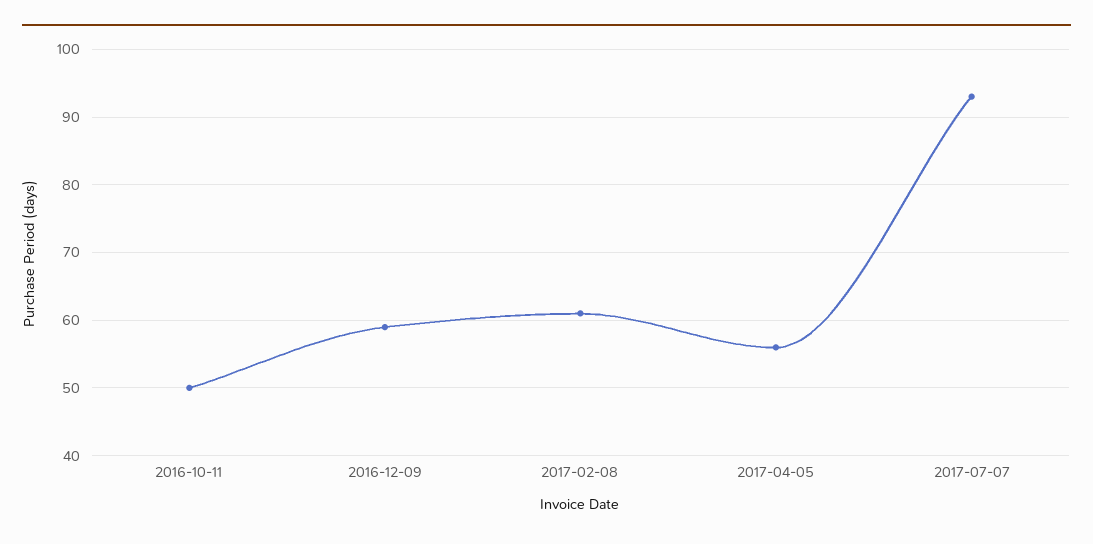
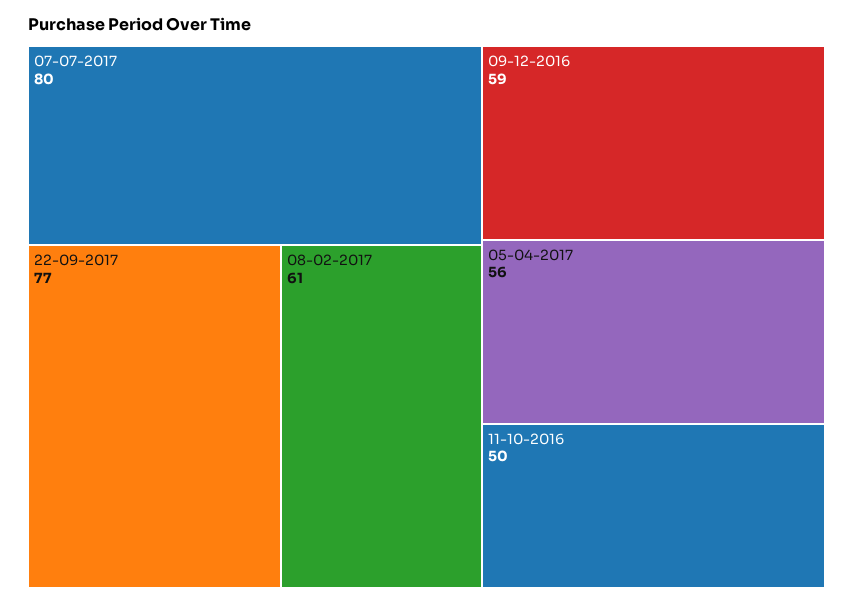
2017-07-07: 93 -> 80
22-09-2017: none -> 77

